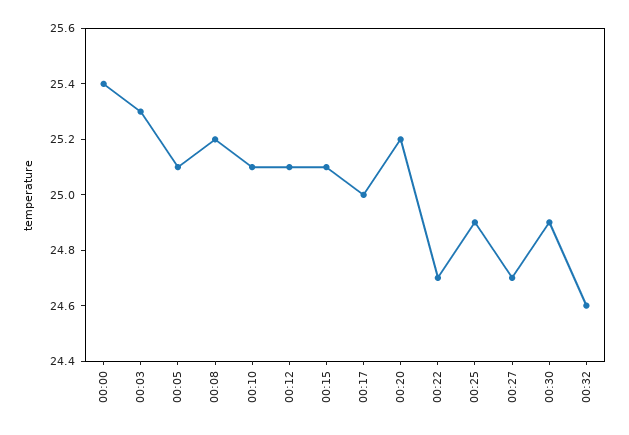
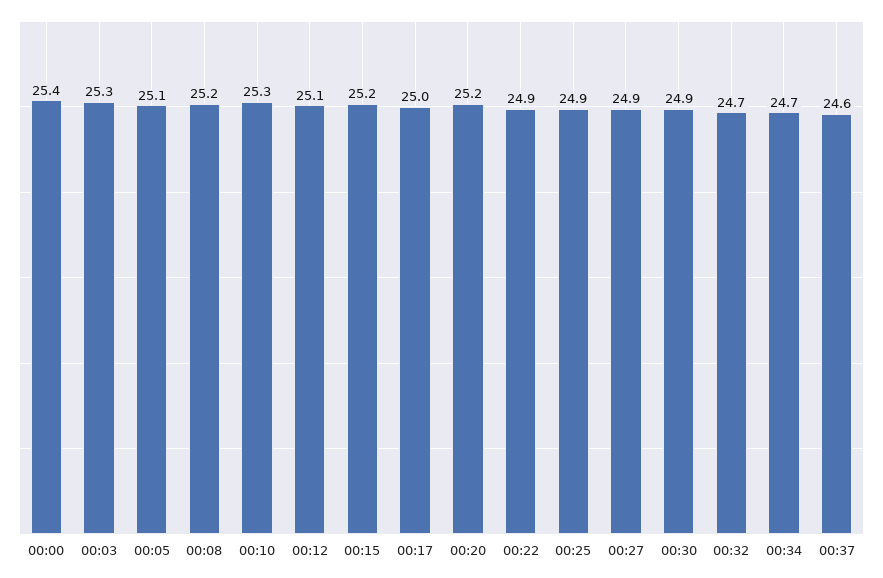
00:10: 25.1 -> 25.3
00:15: 25.1 -> 25.2
00:22: 24.7 -> 24.9
00:27: 24.7 -> 24.9
00:32: 24.6 -> 24.7
00:34: none -> 24.7
00:37: none -> 24.6

